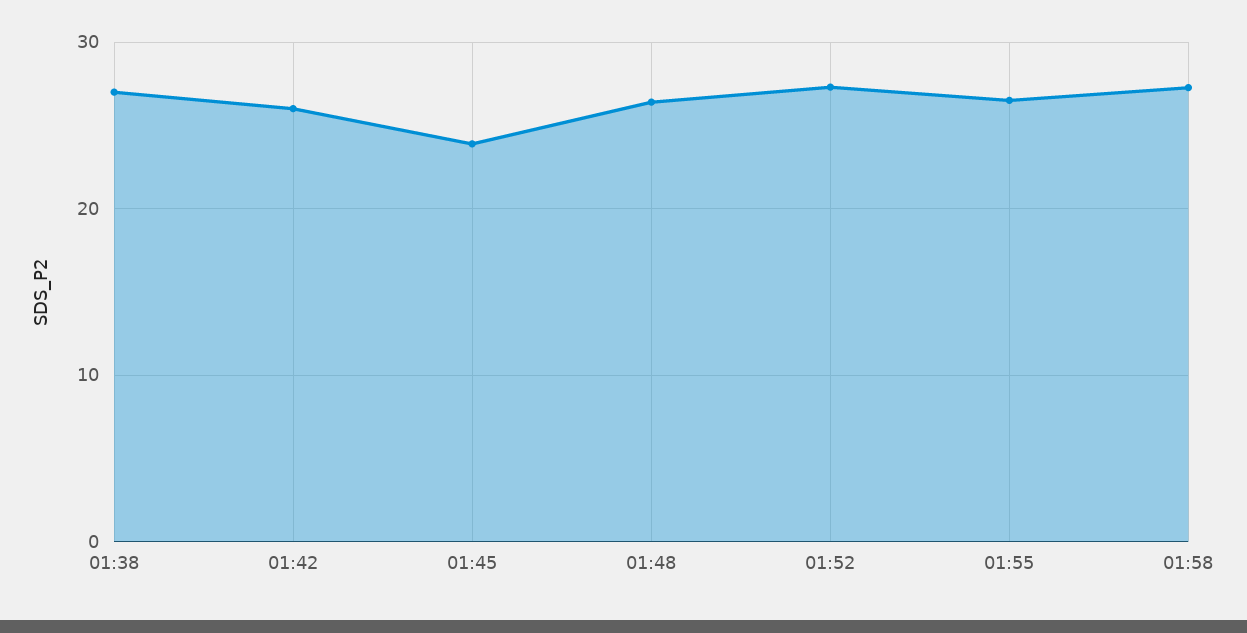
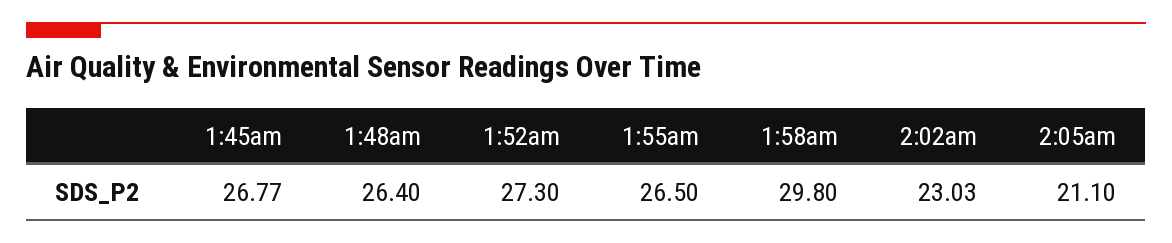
01:38: 27 -> none
01:42: 26 -> none
01:45: 24 -> 26.77
01:58: 27 -> 29.8
2:02am: none -> 23.03
2:05am: none -> 21.1

